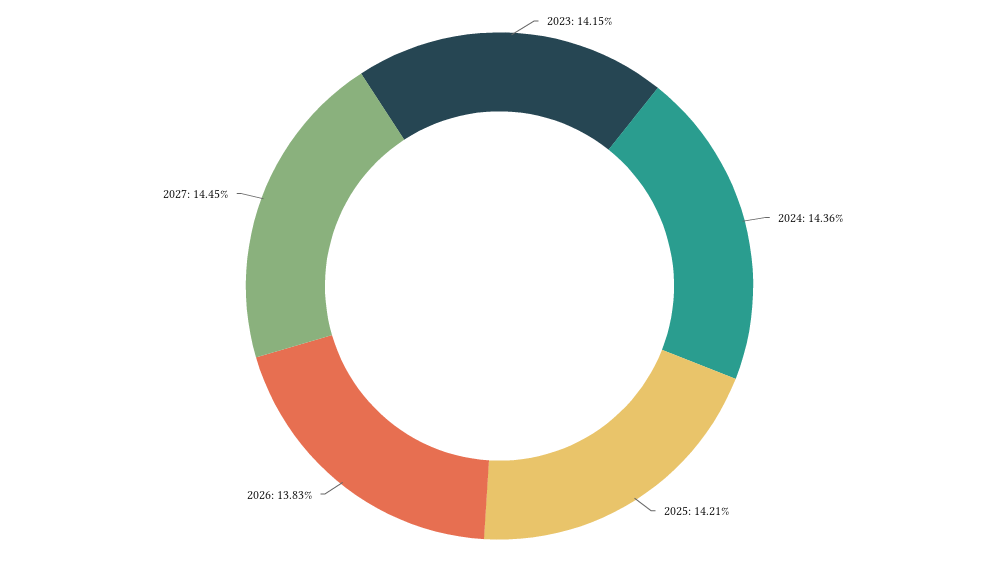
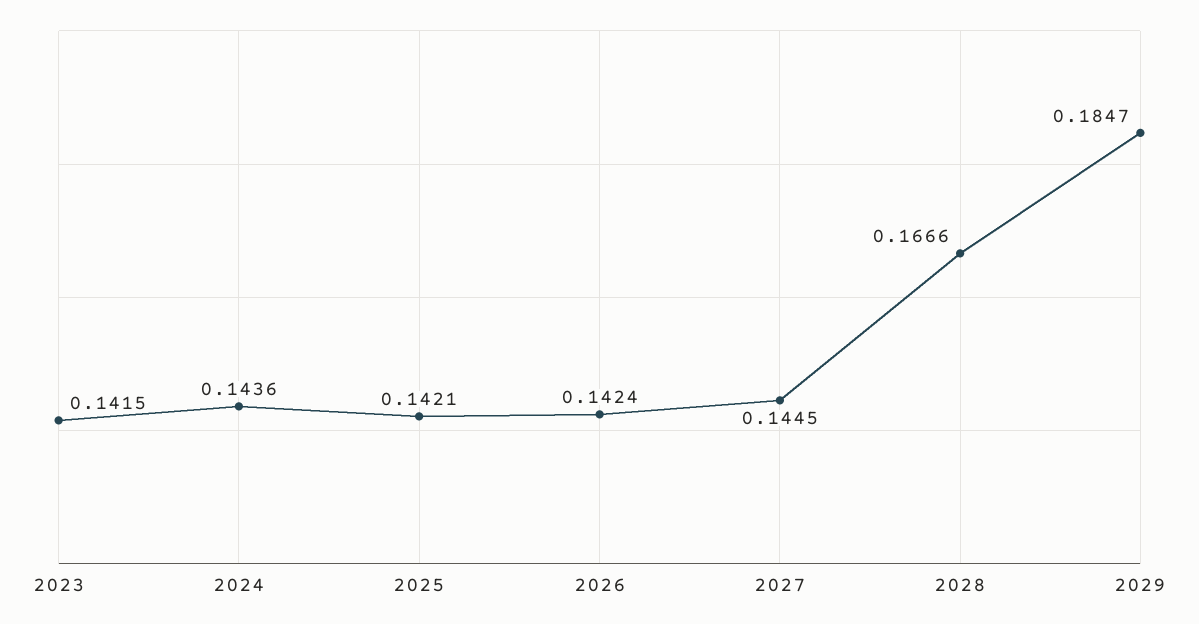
2026: 0.1383 -> 0.1424
2028: none -> 0.1666
2029: none -> 0.1847

